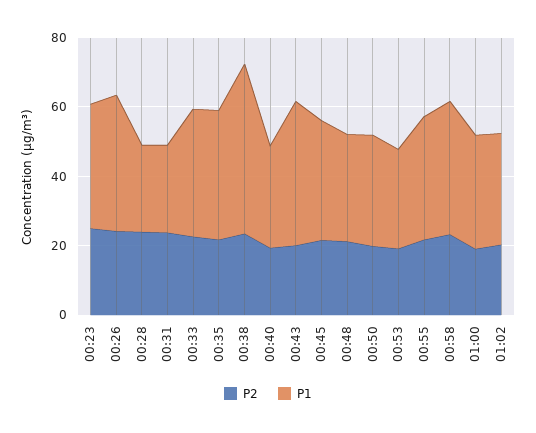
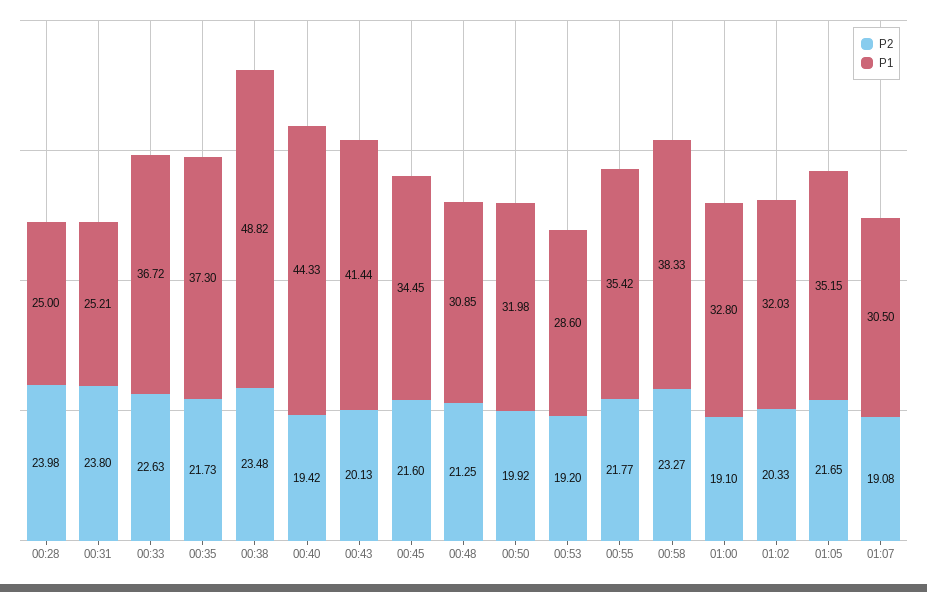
P2, 00:23: 25 -> none
P1, 00:23: 35 -> none
P2, 00:26: 25 -> none
P1, 00:26: 40 -> none
P1, 00:40: 30 -> 44.33
P2, 01:05: none -> 21.65
P1, 01:05: none -> 35.15
P2, 01:07: none -> 19.08
P1, 01:07: none -> 30.5

